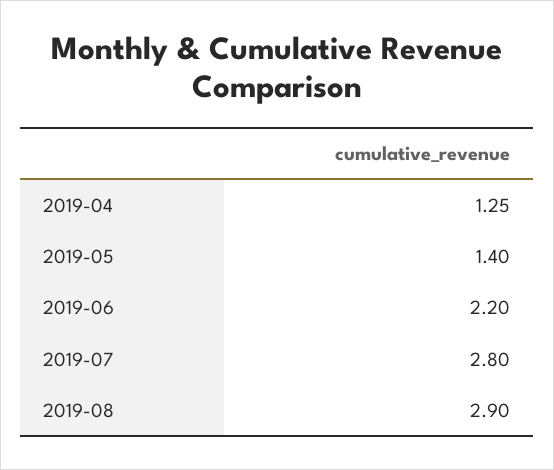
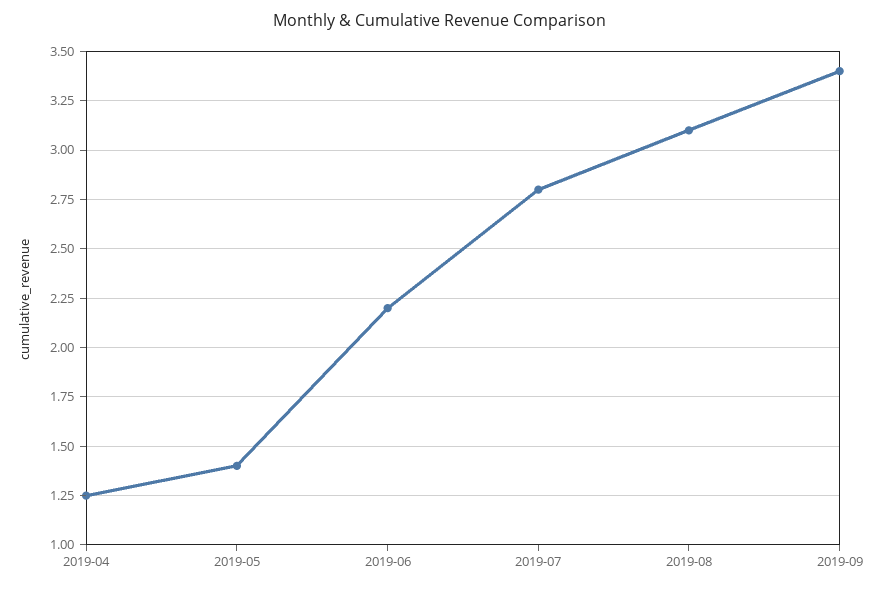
2019-08: 2.9 -> 3.1
2019-09: none -> 3.4

